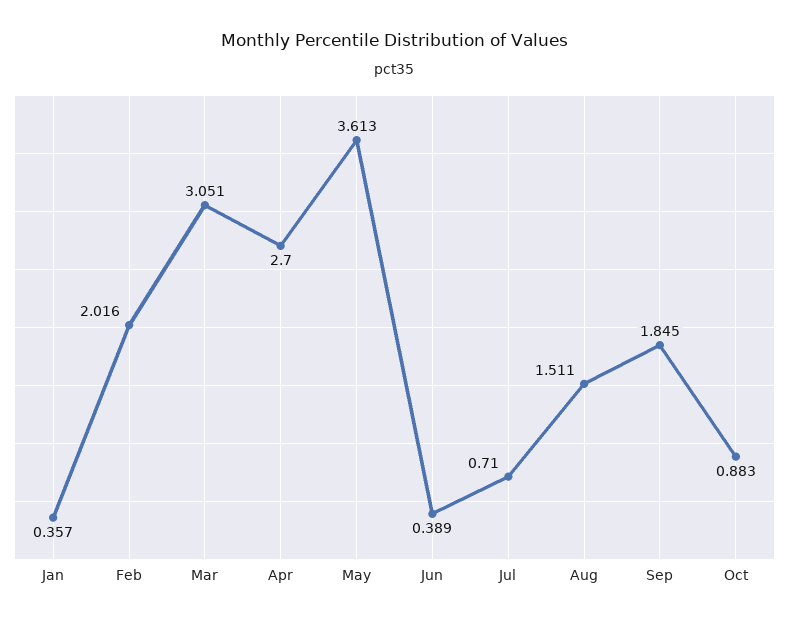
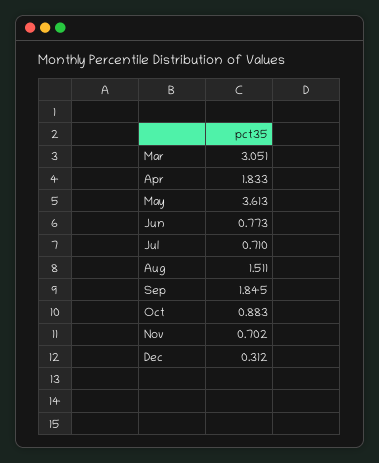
Jan: 0.357 -> none
Feb: 2.016 -> none
Apr: 2.7 -> 1.833
Jun: 0.389 -> 0.773
Nov: none -> 0.702
Dec: none -> 0.312

